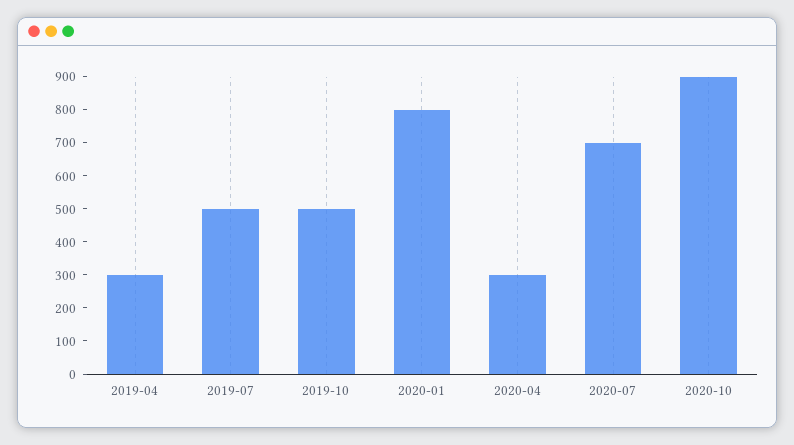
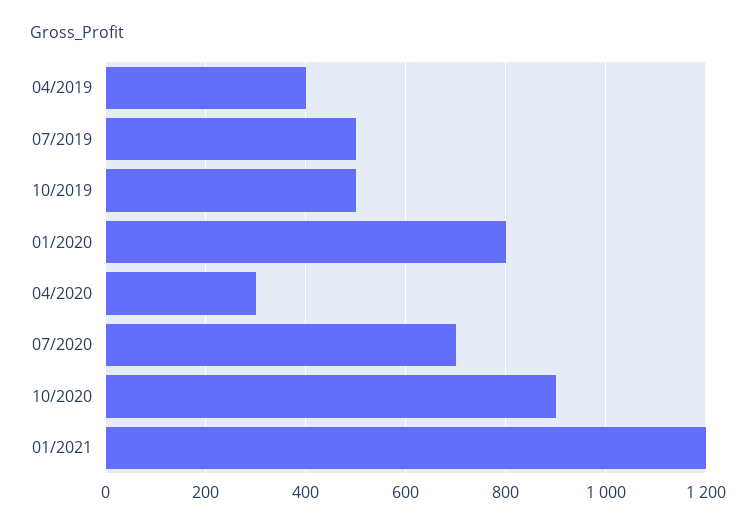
2019-04: 300 -> 400
01/2021: none -> 1200

